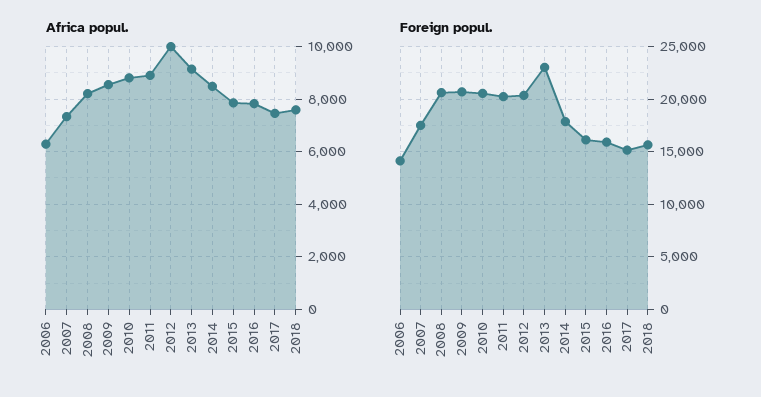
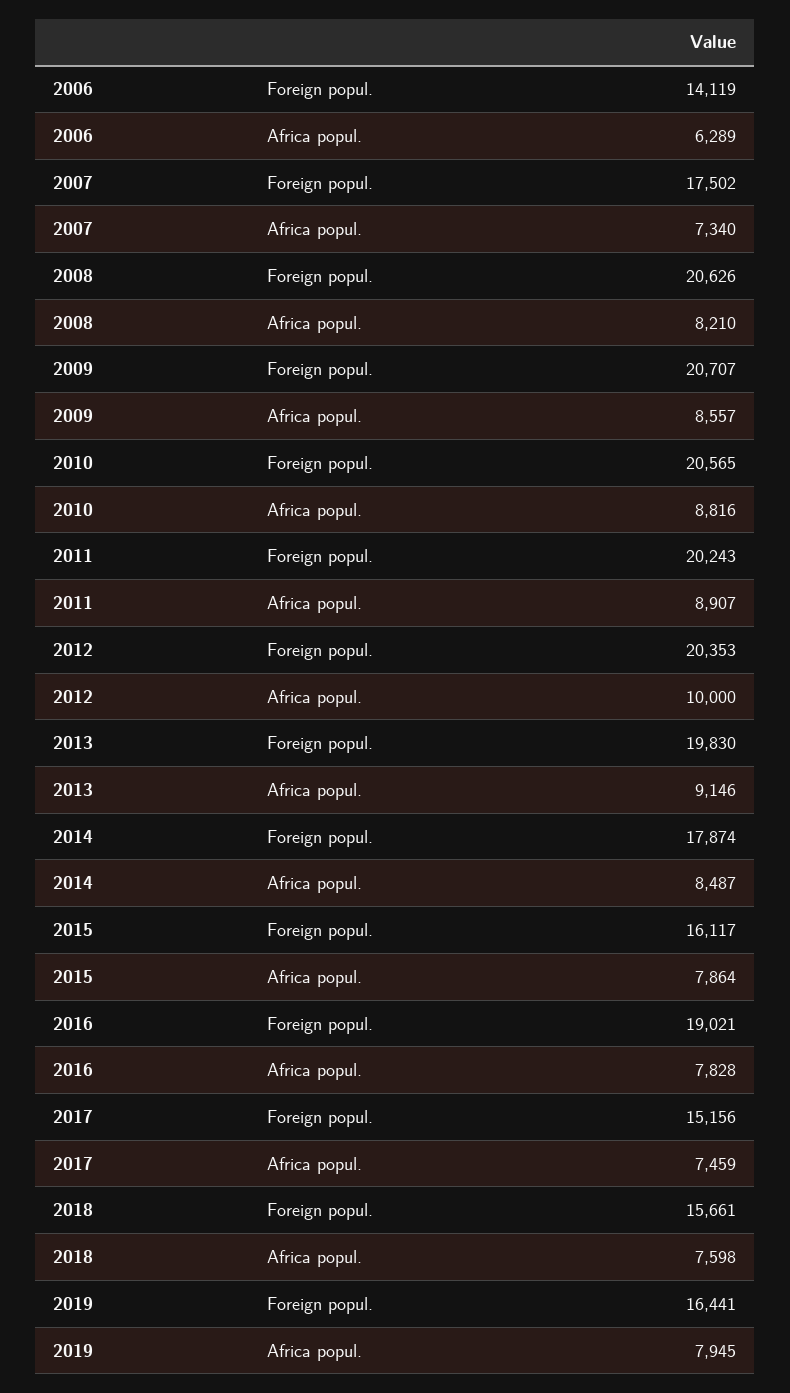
Foreign popul., 2013: 23000 -> 19830
Foreign popul., 2016: 16000 -> 19021
Foreign popul., 2019: none -> 16441
Africa popul., 2019: none -> 7945

